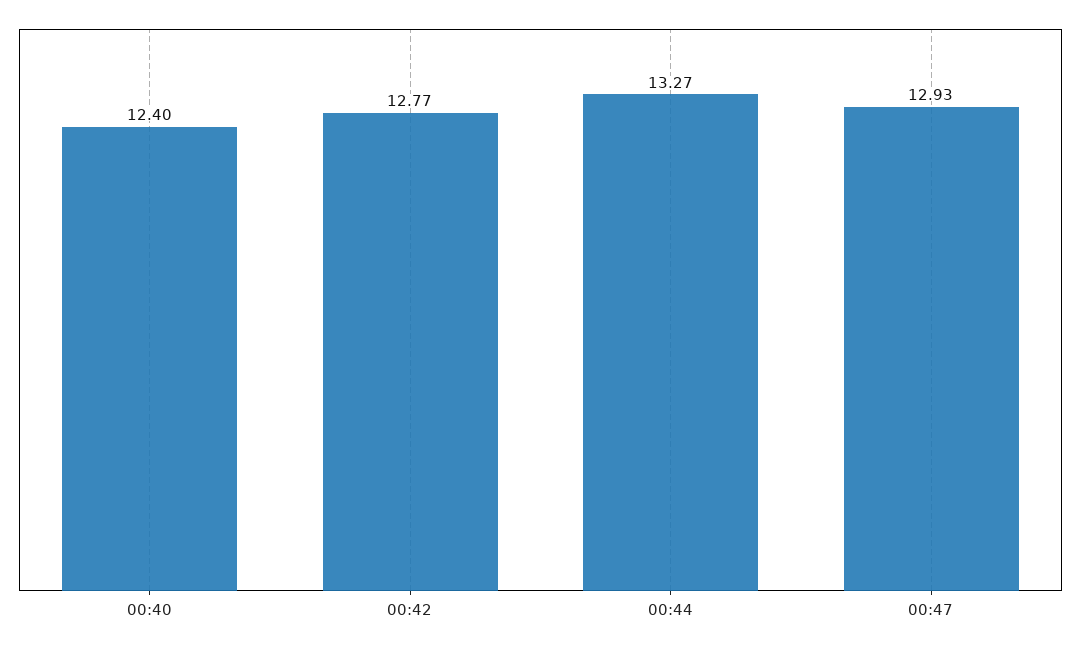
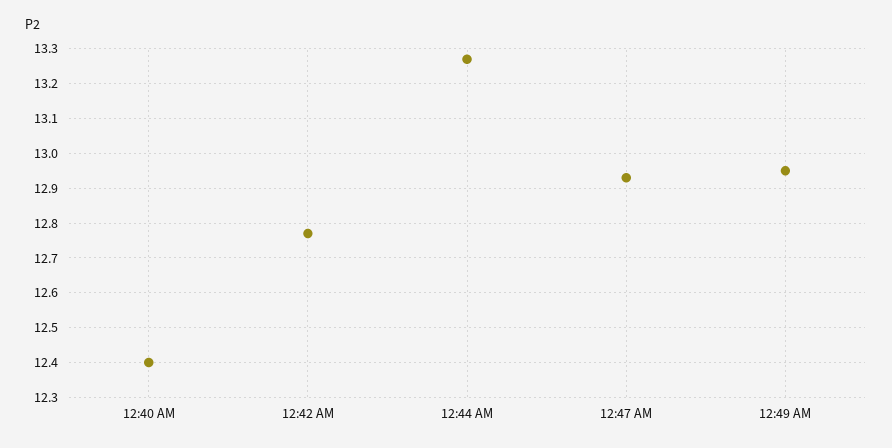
12:49 AM: none -> 12.95

